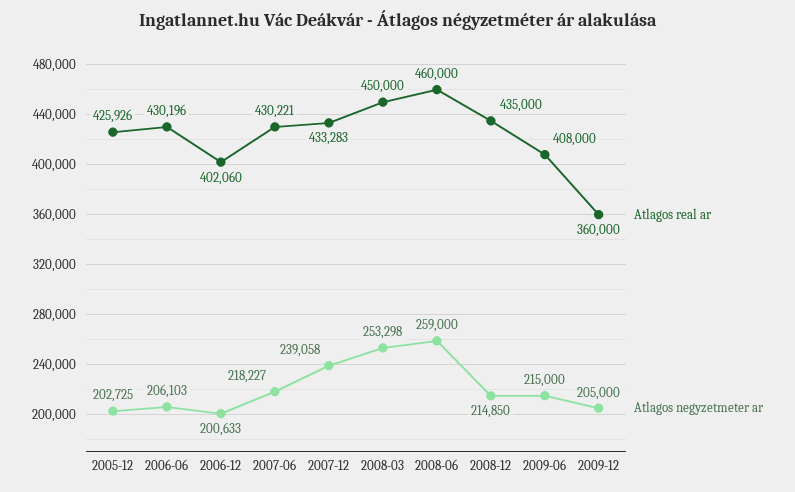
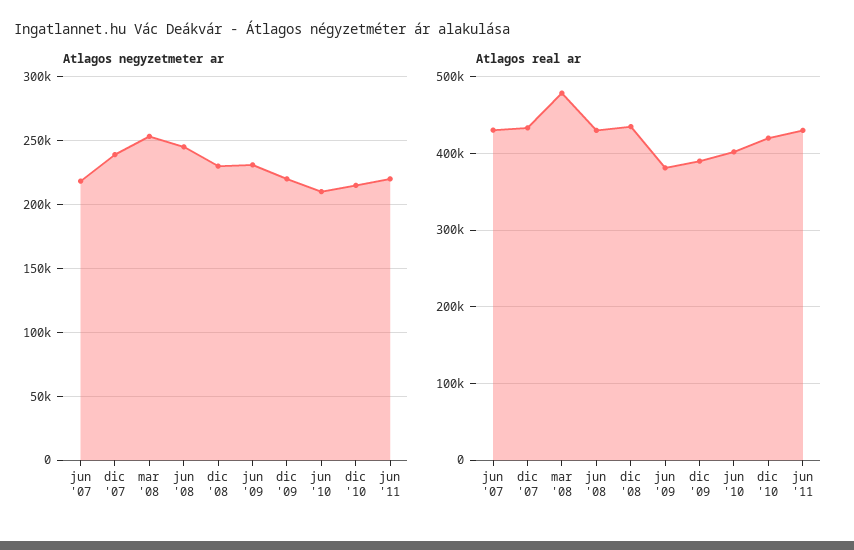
Atlagos real ar, 2005-12: 425926 -> none
Atlagos negyzetmeter ar, 2005-12: 202725 -> none
Atlagos real ar, 2006-06: 430196 -> none
Atlagos negyzetmeter ar, 2006-06: 206103 -> none
Atlagos real ar, 2006-12: 402060 -> none
Atlagos negyzetmeter ar, 2006-12: 200633 -> none
Atlagos real ar, 2008-03: 450000 -> 480000
Atlagos real ar, 2008-06: 460000 -> 430000
Atlagos negyzetmeter ar, 2008-06: 259000 -> 245000
Atlagos negyzetmeter ar, 2008-12: 214850 -> 230000
Atlagos real ar, 2009-06: 408000 -> 380000
Atlagos negyzetmeter ar, 2009-06: 215000 -> 230000
Atlagos real ar, 2009-12: 360000 -> 390000
Atlagos negyzetmeter ar, 2009-12: 205000 -> 220000
Atlagos negyzetmeter ar, jun '10: none -> 210000
Atlagos negyzetmeter ar, dic '10: none -> 215000
Atlagos negyzetmeter ar, jun '11: none -> 220000
Atlagos real ar, jun '10: none -> 400000
Atlagos real ar, dic '10: none -> 420000
Atlagos real ar, jun '11: none -> 430000

